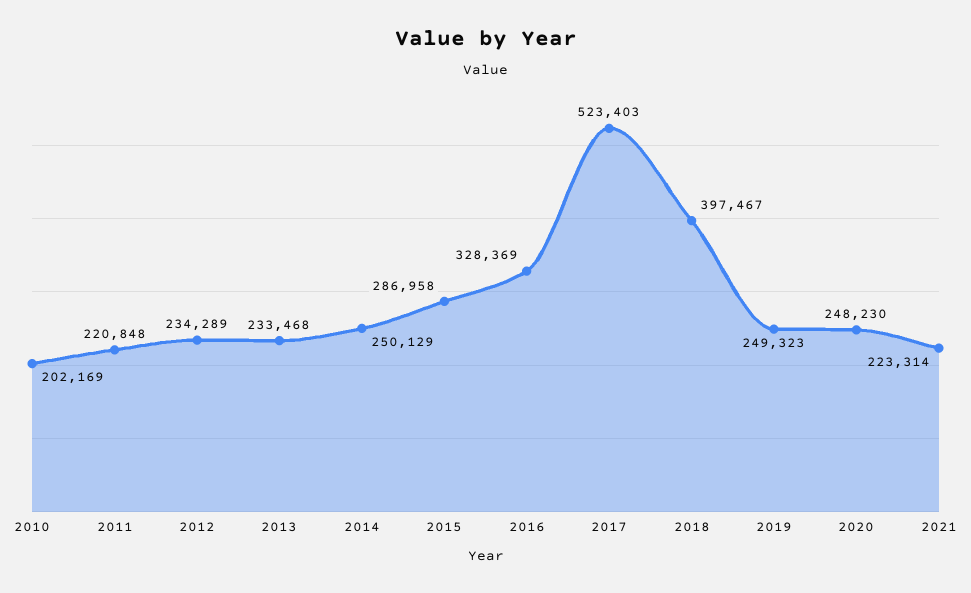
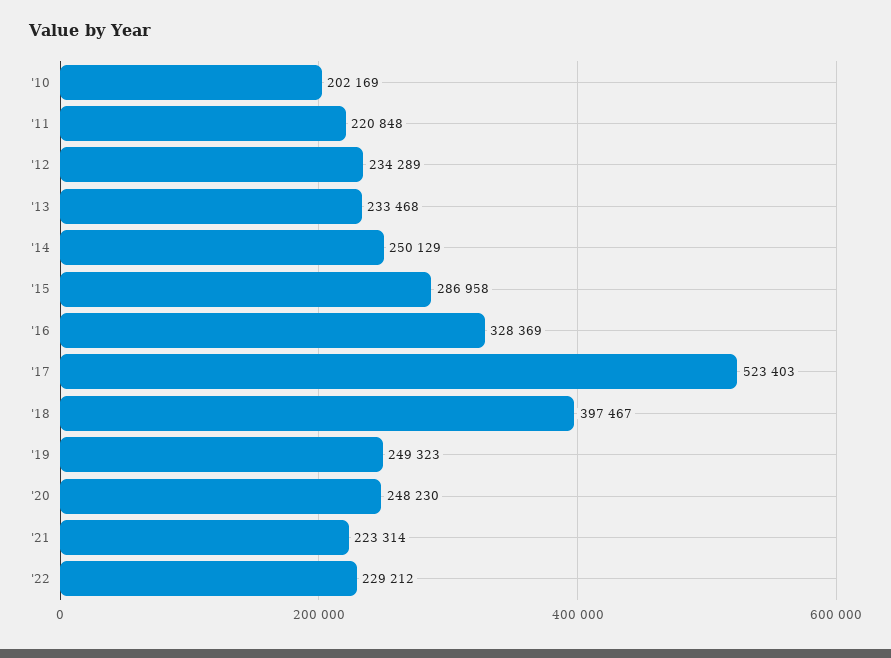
'22: none -> 229212

